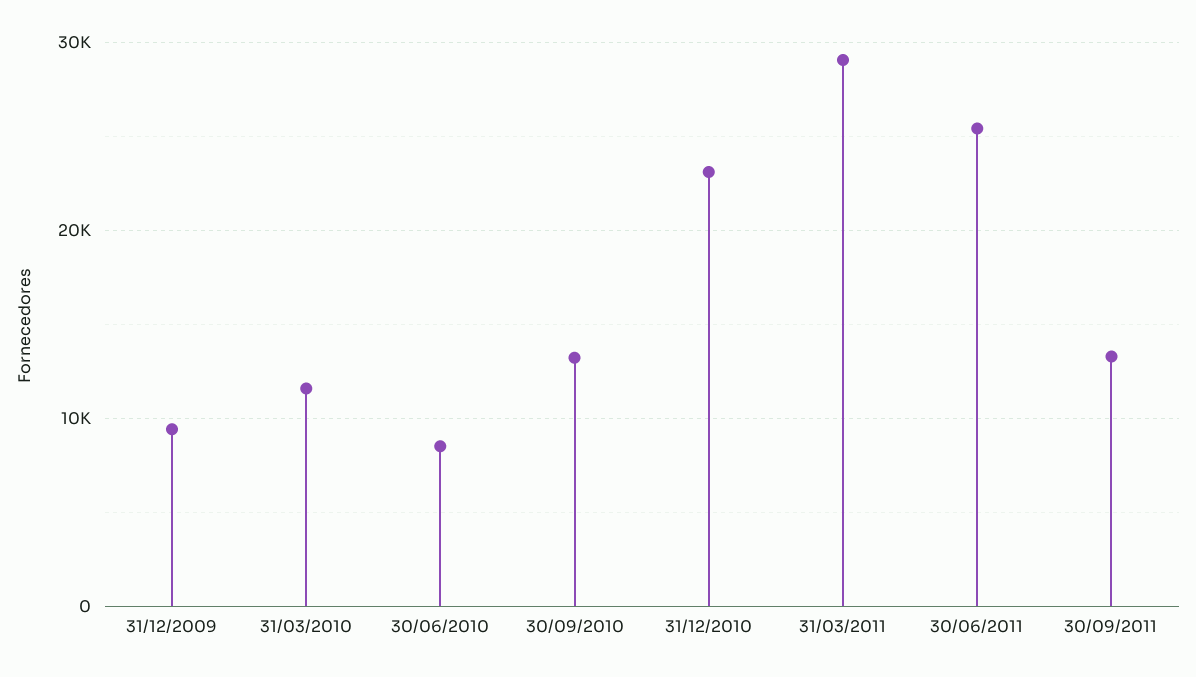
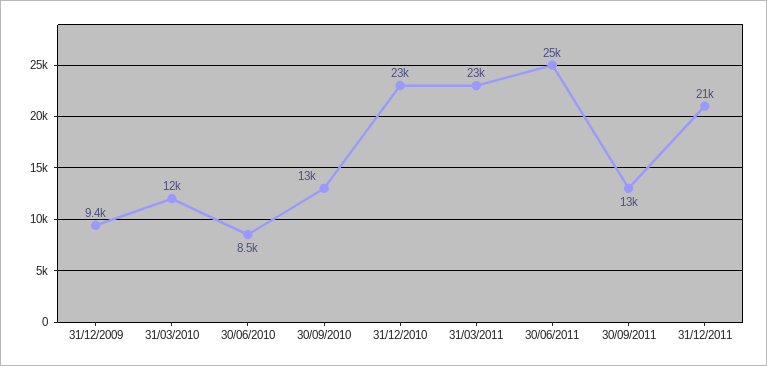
31/03/2011: 29000 -> 23000
31/12/2011: none -> 21000

